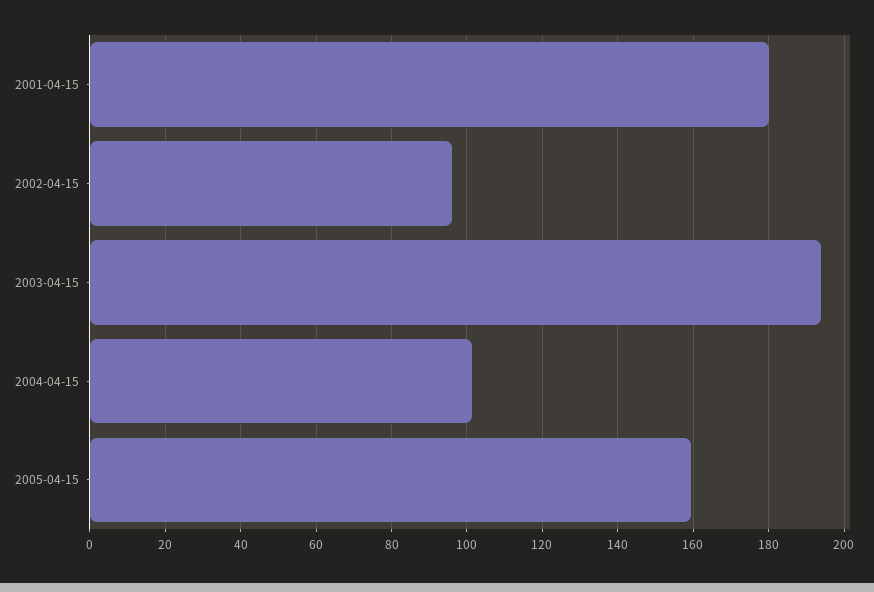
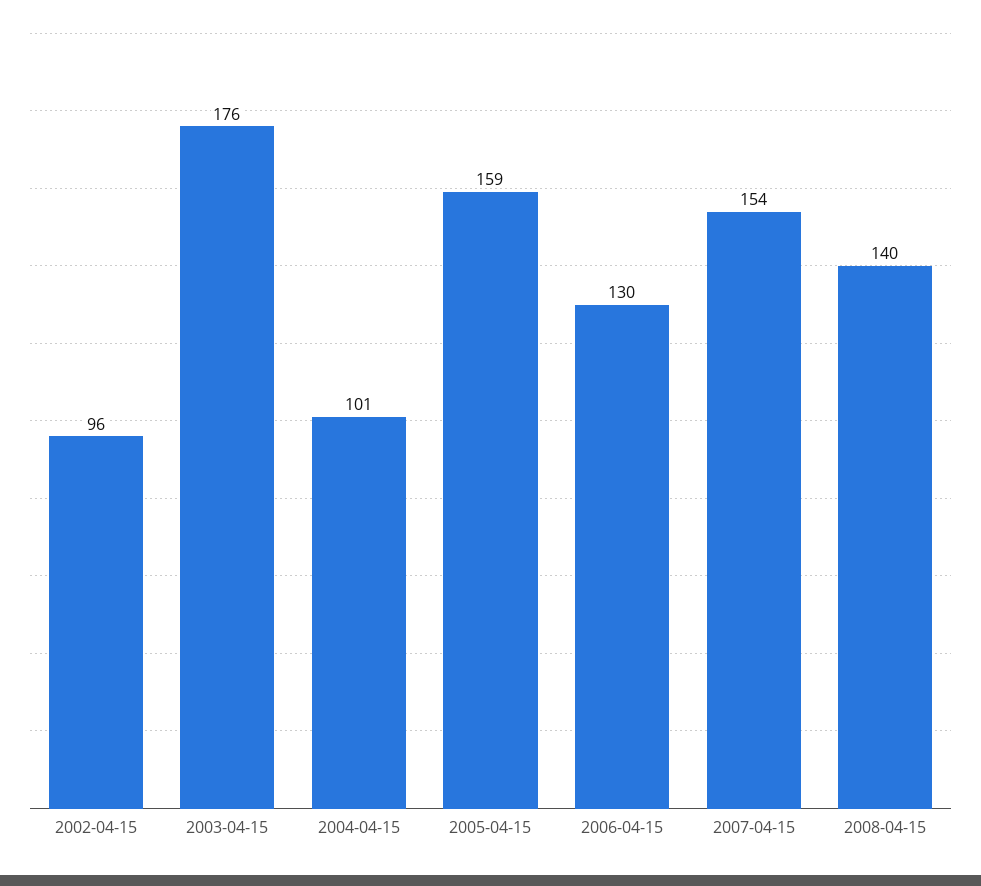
2001-04-15: 180 -> none
2003-04-15: 194 -> 176
2006-04-15: none -> 130
2007-04-15: none -> 154
2008-04-15: none -> 140

